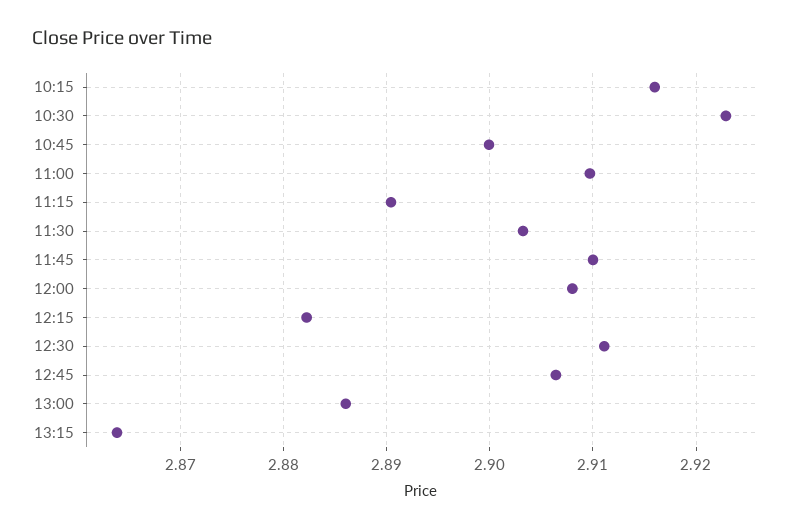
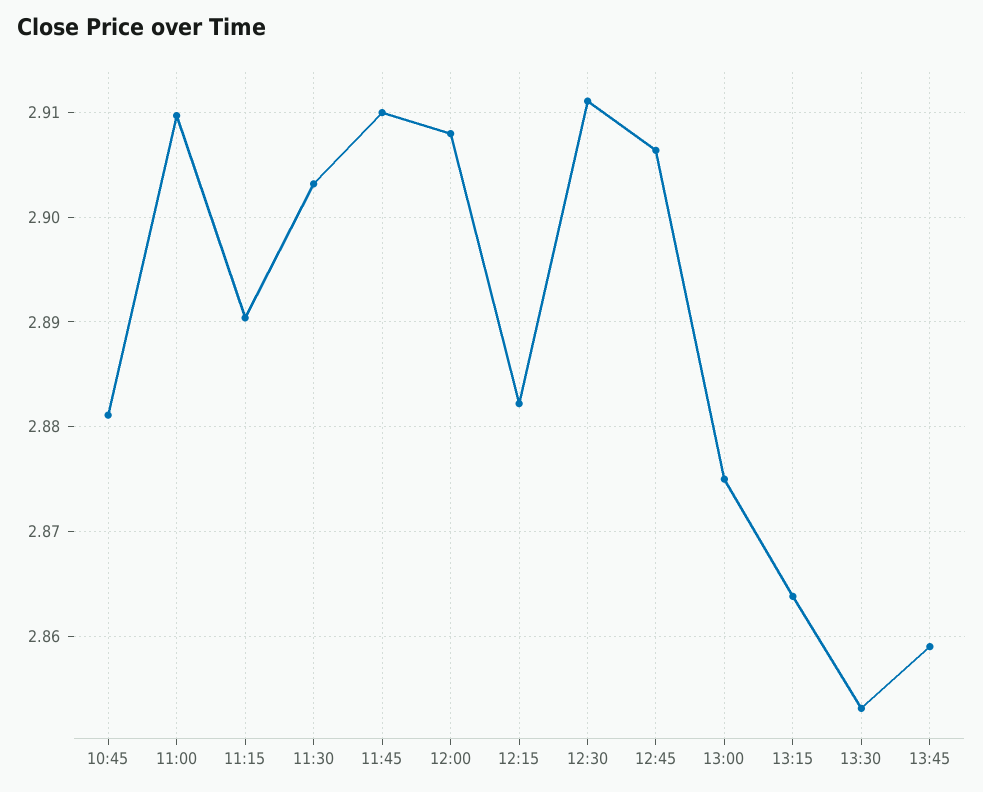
10:15: 2.916 -> none
10:30: 2.923 -> none
10:45: 2.9 -> 2.881
13:00: 2.886 -> 2.875
13:30: none -> 2.853
13:45: none -> 2.859

